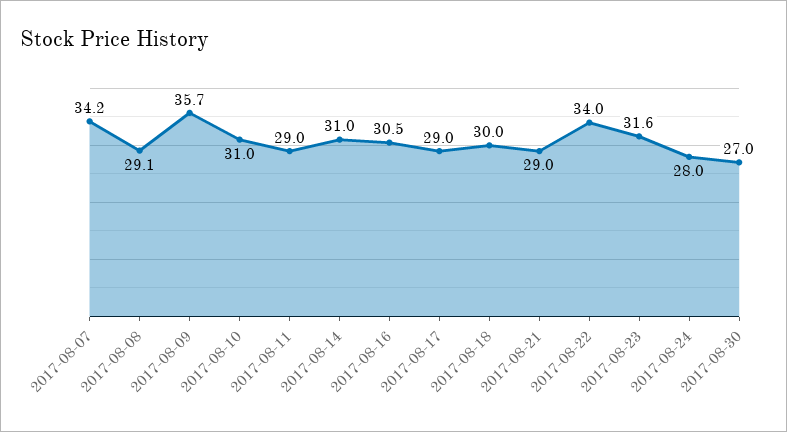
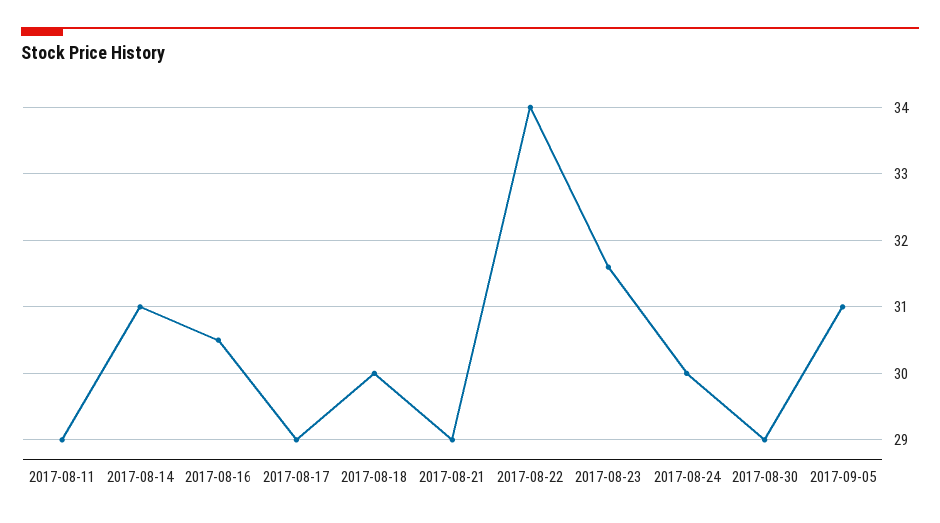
2017-08-07: 34.2 -> none
2017-08-08: 29.1 -> none
2017-08-09: 35.7 -> none
2017-08-10: 31 -> none
2017-08-24: 28 -> 30
2017-08-30: 27 -> 29
2017-09-05: none -> 31

